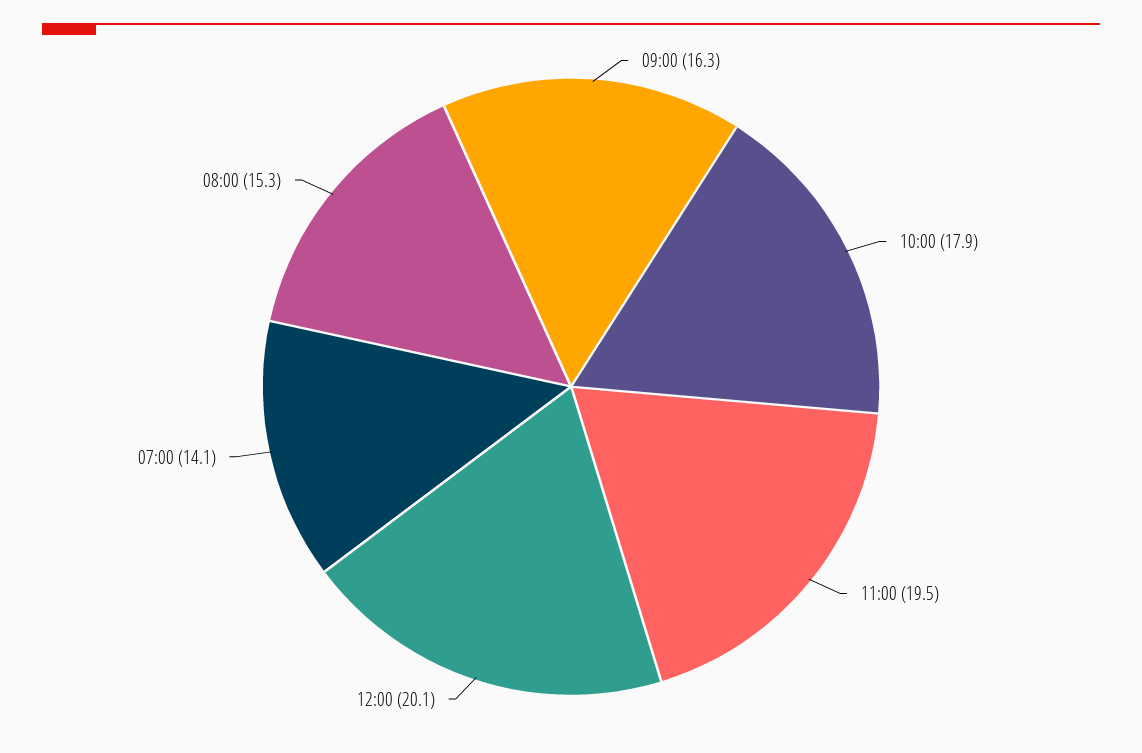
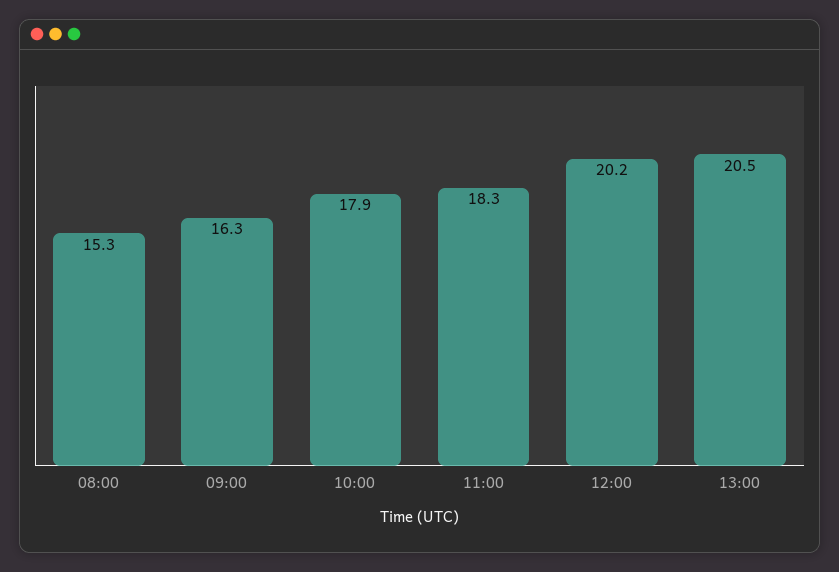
11:00: 19.5 -> 18.3
12:00: 20.1 -> 20.2
07:00: 14.1 -> none
13:00: none -> 20.5

